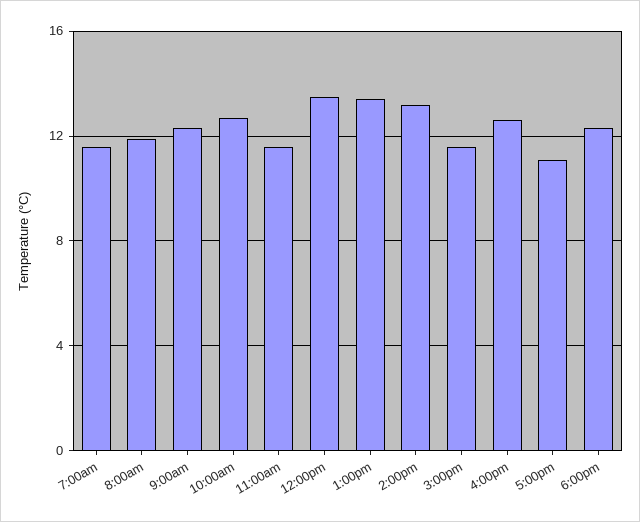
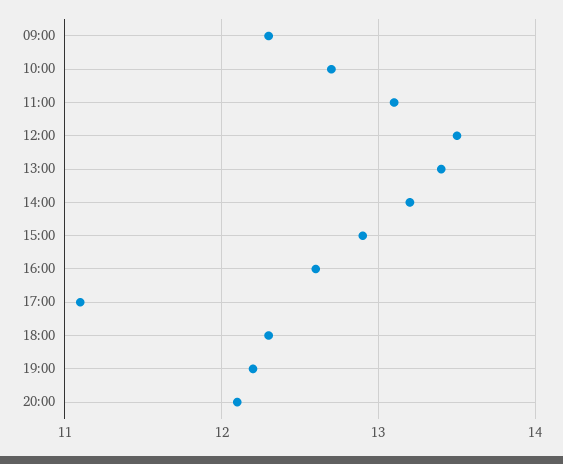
7:00am: 11.5 -> none
8:00am: 12 -> none
11:00am: 11.5 -> 13.1
3:00pm: 11.5 -> 12.9
19:00: none -> 12.2
20:00: none -> 12.1

